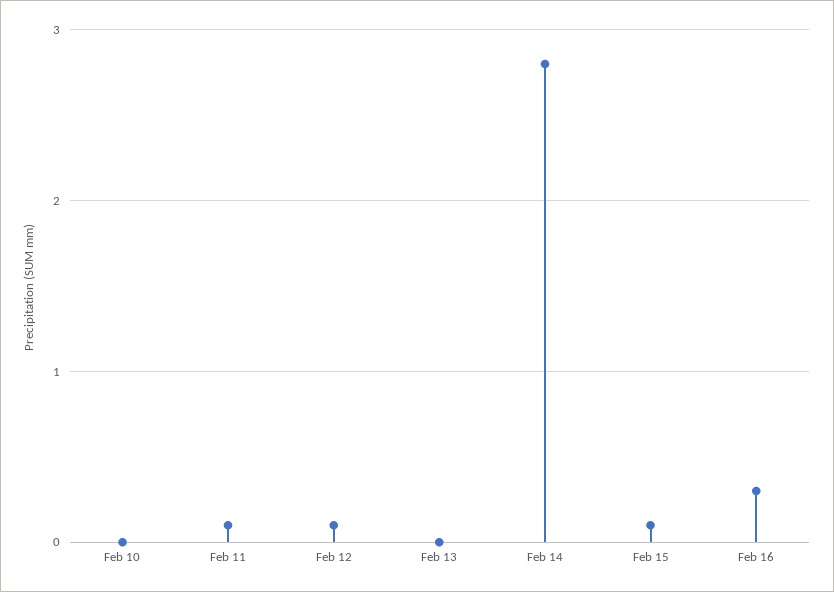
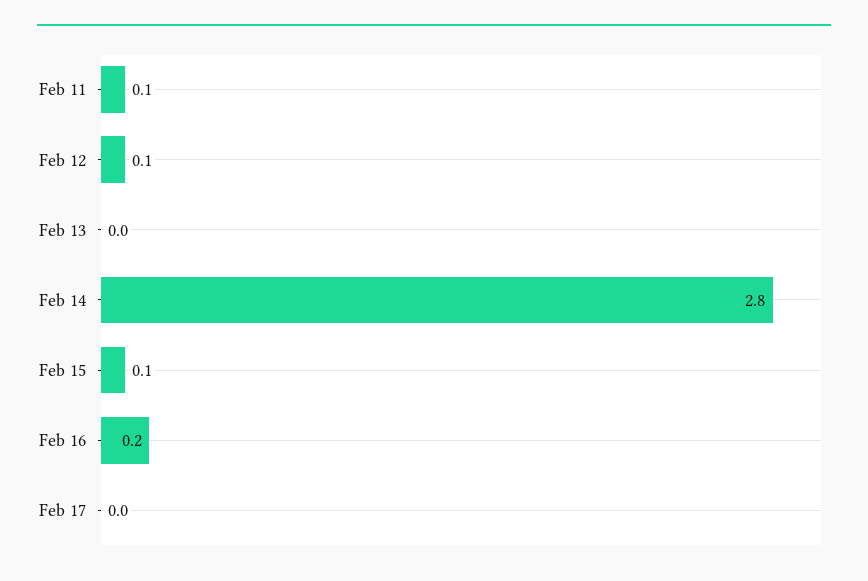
Feb 10: 0 -> none
Feb 16: 0.3 -> 0.2
Feb 17: none -> 0

